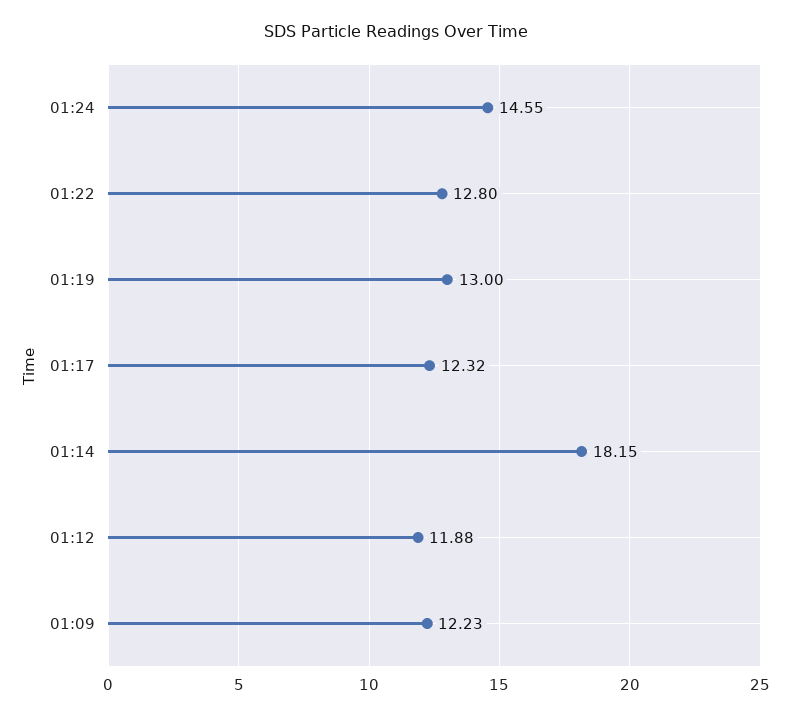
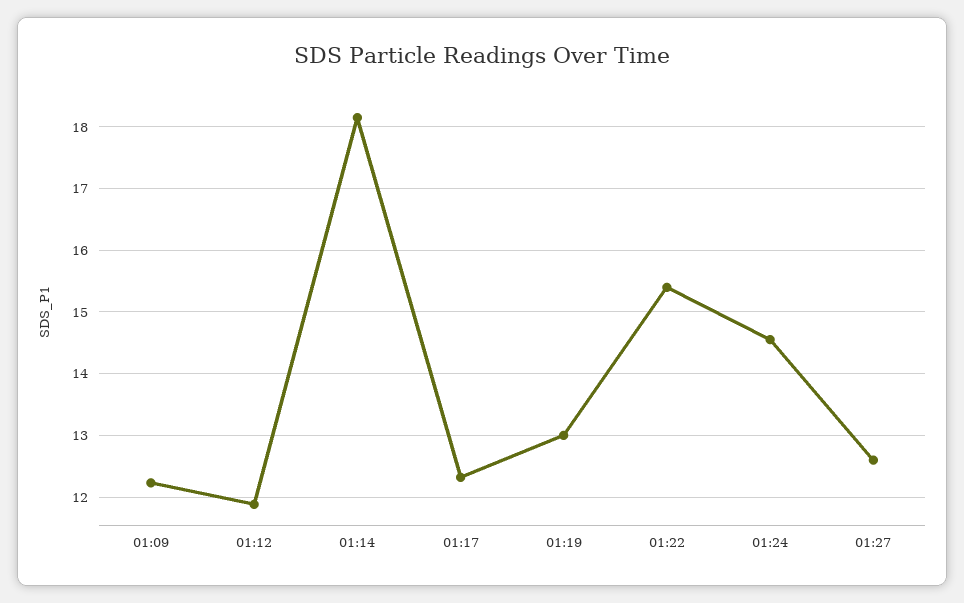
01:22: 12.8 -> 15.4
01:27: none -> 12.6

